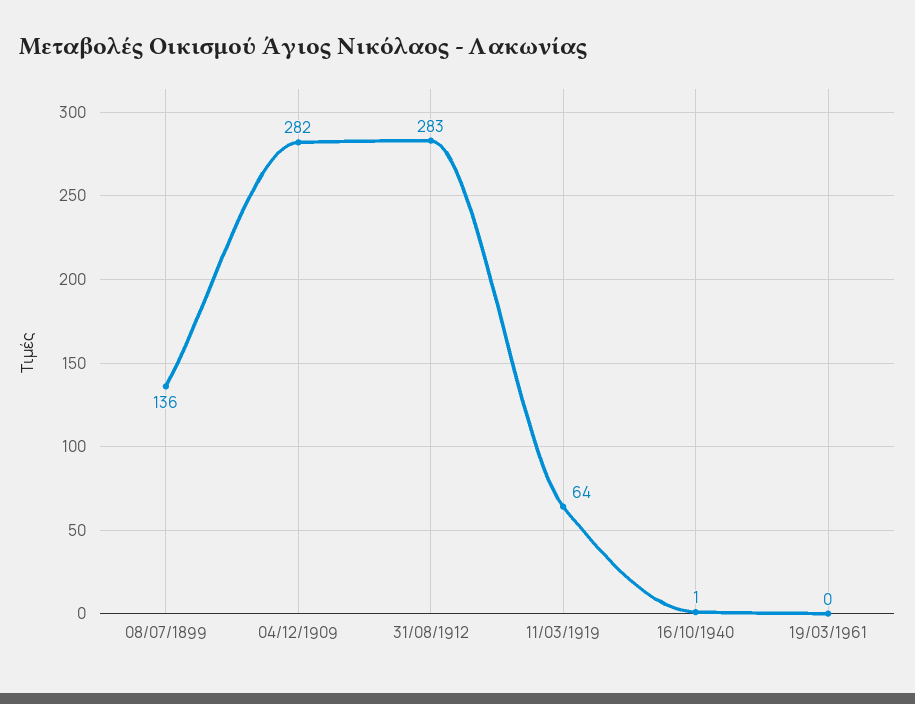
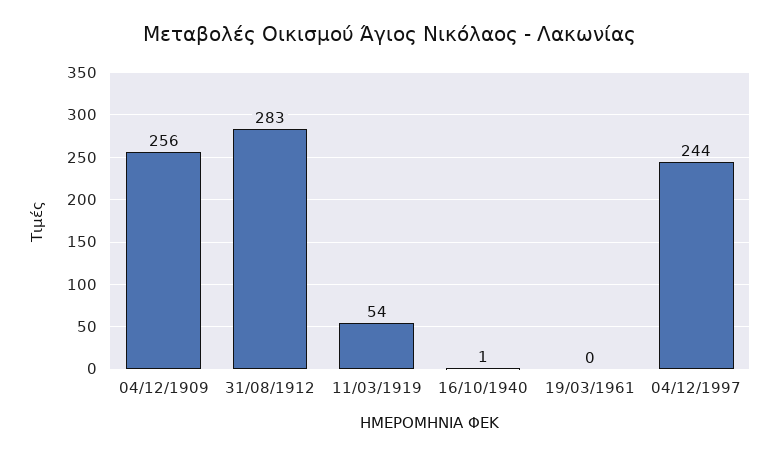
08/07/1899: 136 -> none
04/12/1909: 282 -> 256
11/03/1919: 64 -> 54
04/12/1997: none -> 244

